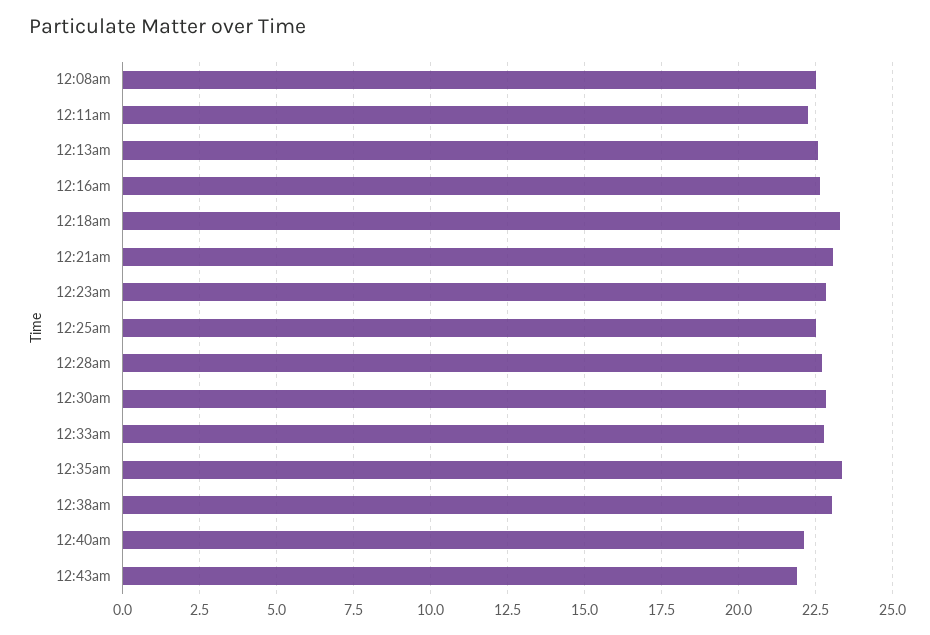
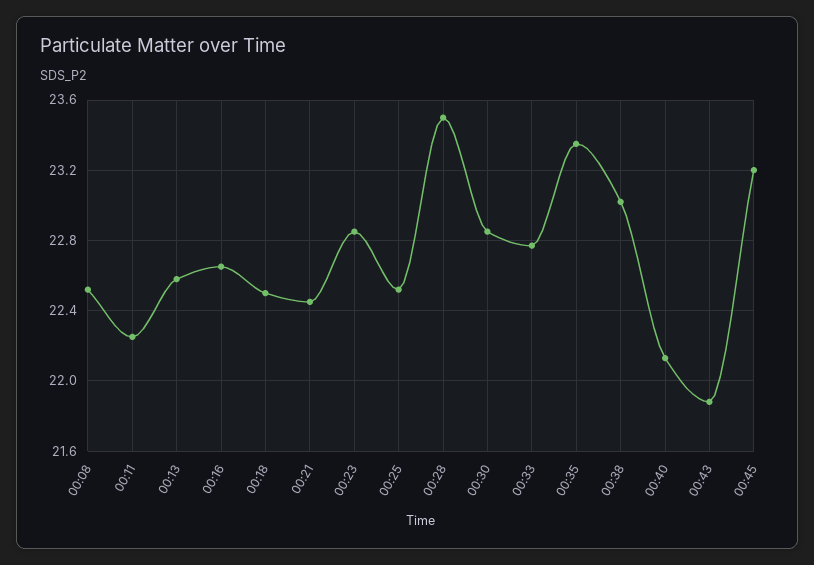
12:18am: 23.25 -> 22.5
12:21am: 23 -> 22.45
12:28am: 22.75 -> 23.5
00:45: none -> 23.2

